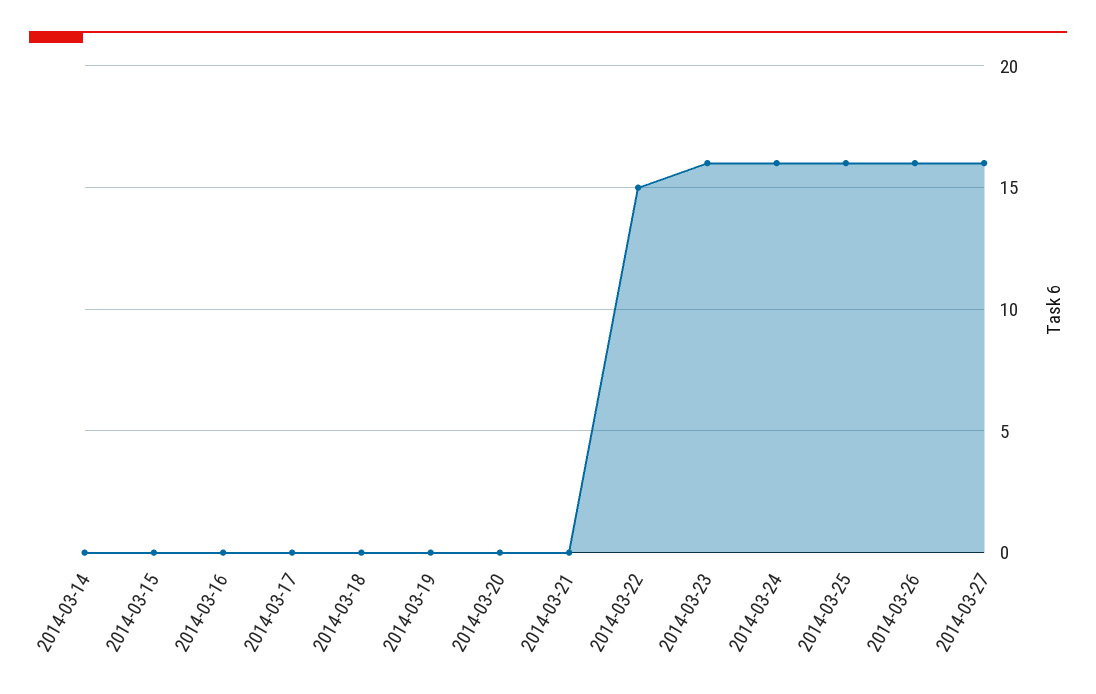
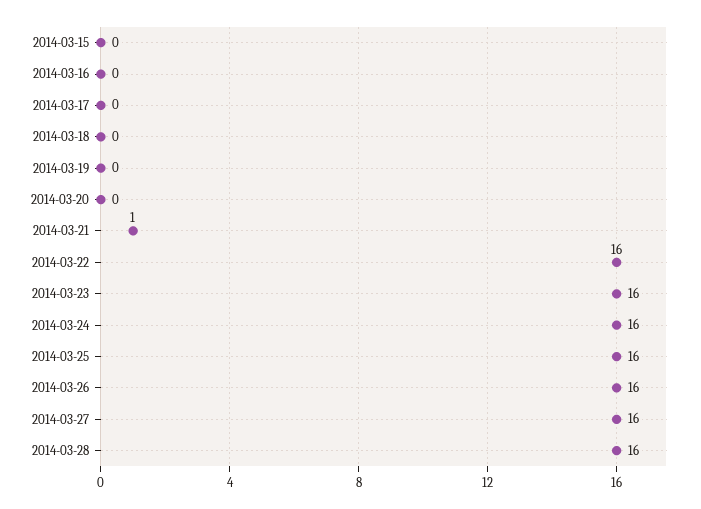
2014-03-14: 0 -> none
2014-03-21: 0 -> 1
2014-03-22: 15 -> 16
2014-03-28: none -> 16

